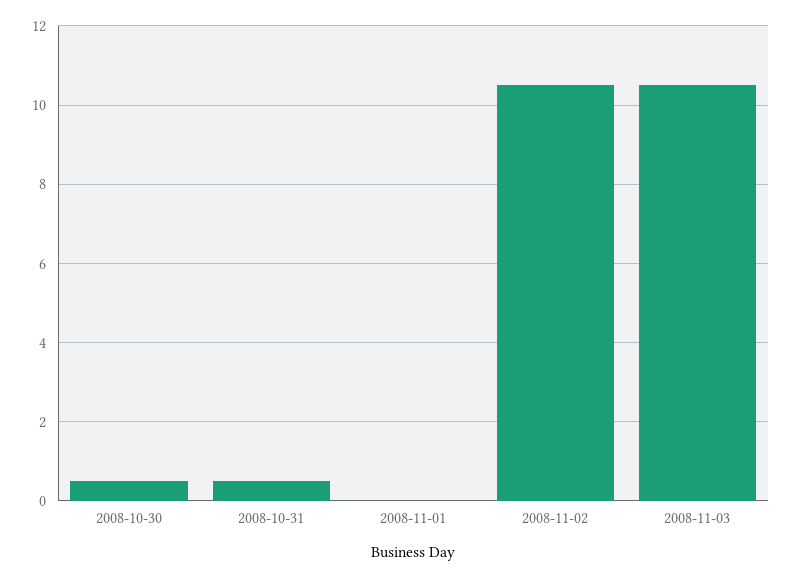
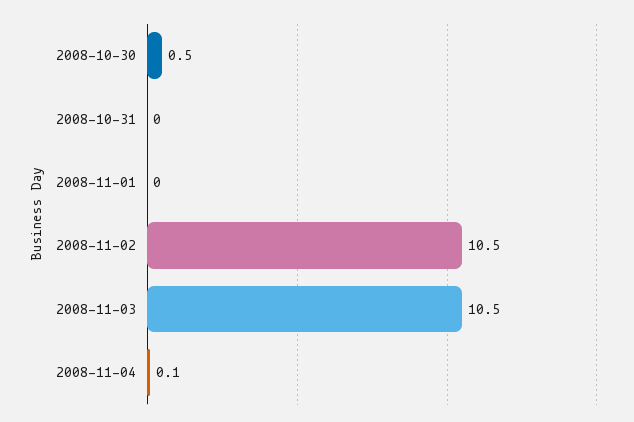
2008-10-31: 0.5 -> 0
2008-11-04: none -> 0.1

